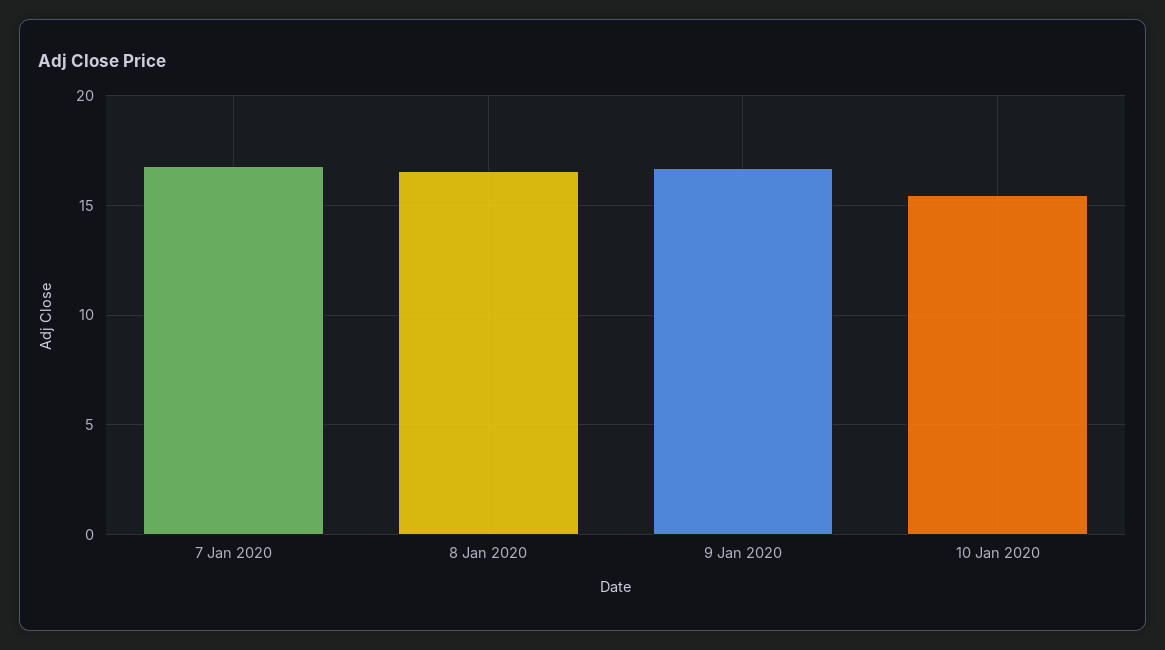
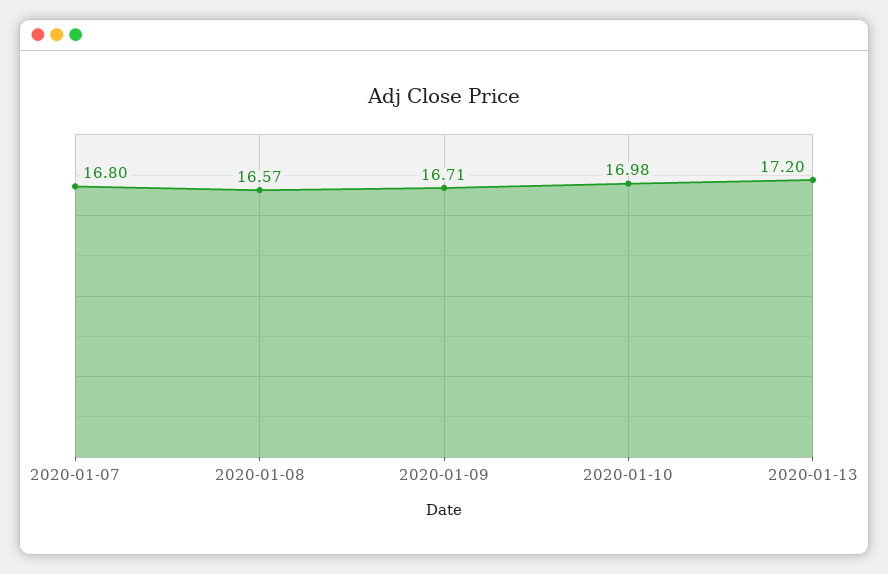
10 Jan 2020: 15.5 -> 16.98
2020-01-13: none -> 17.2

